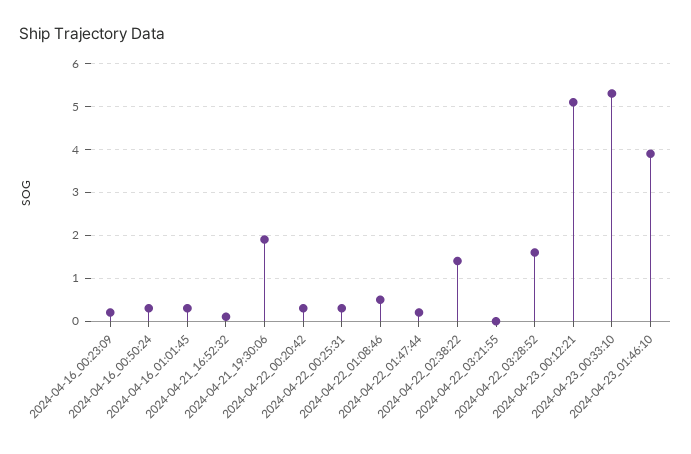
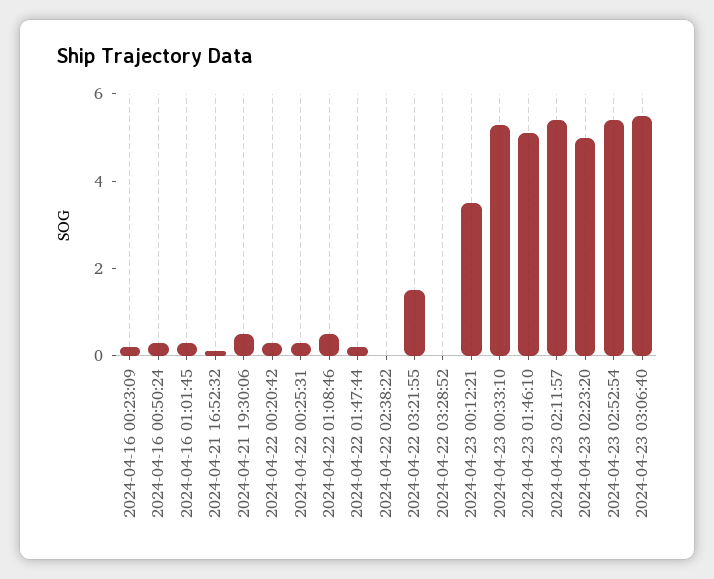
2024-04-21_19:30:06: 2 -> 0.5
2024-04-22_02:38:22: 1.5 -> 0
2024-04-22_03:21:55: 0 -> 1.5
2024-04-22_03:28:52: 1.5 -> 0
2024-04-23_00:12:21: 5 -> 3.5
2024-04-23_01:46:10: 4 -> 5
2024-04-23 02:11:57: none -> 5.5
2024-04-23 02:23:20: none -> 5
2024-04-23 02:52:54: none -> 5.5
2024-04-23 03:06:40: none -> 5.5

